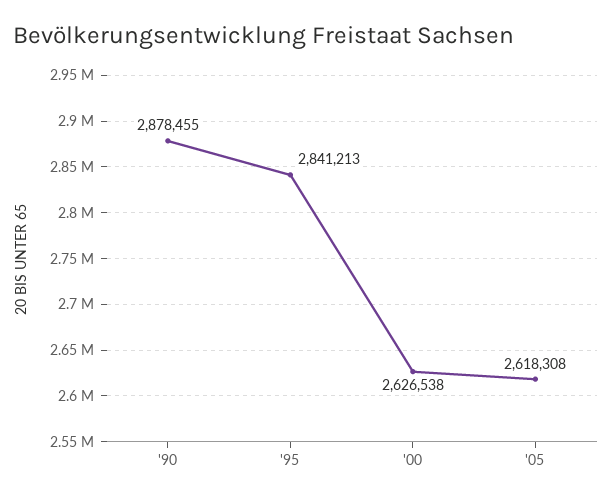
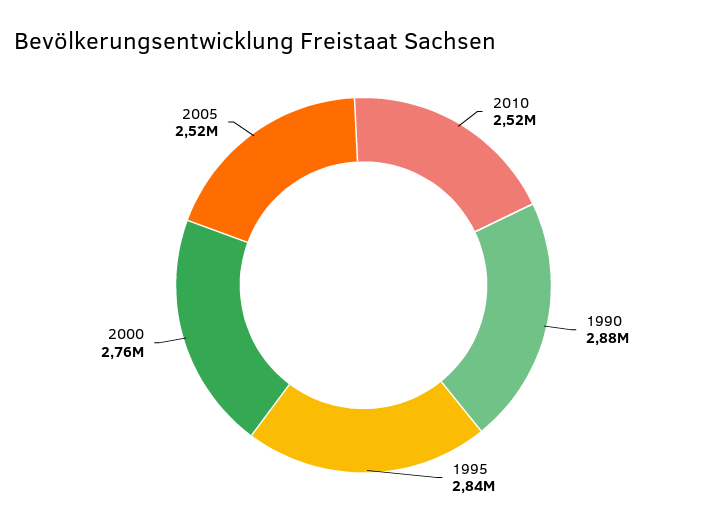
'00: 2626538 -> 2760000
'05: 2618308 -> 2520000
2010: none -> 2520000

